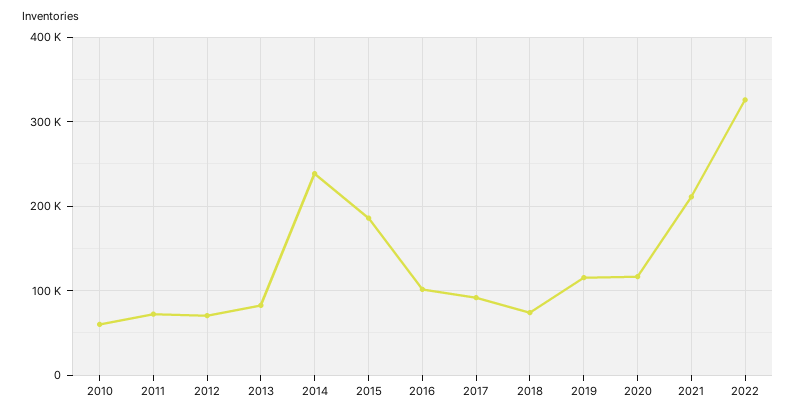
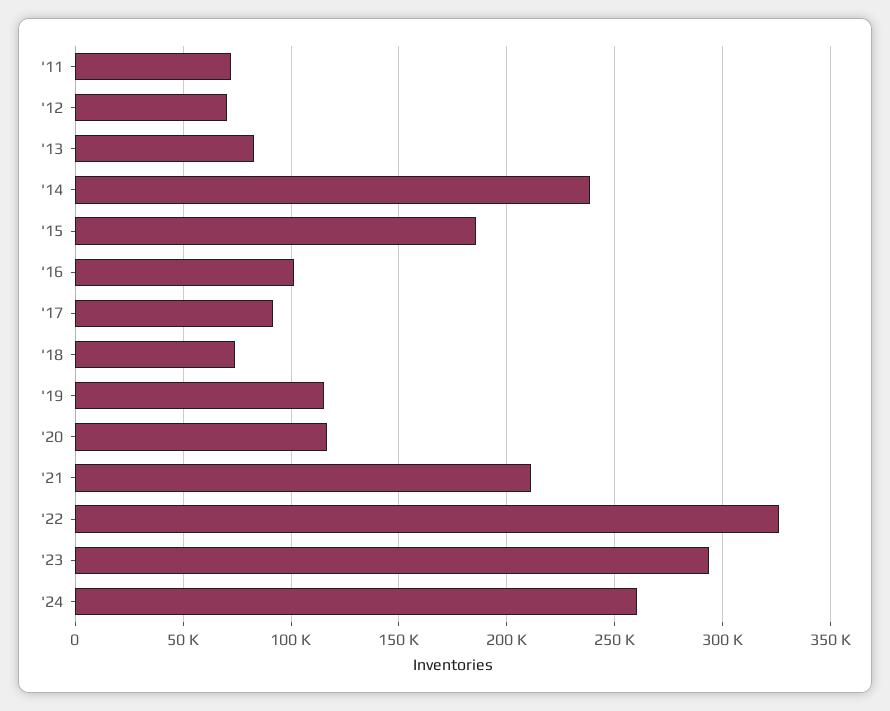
2010: 60000 -> none
'23: none -> 295000
'24: none -> 260000

